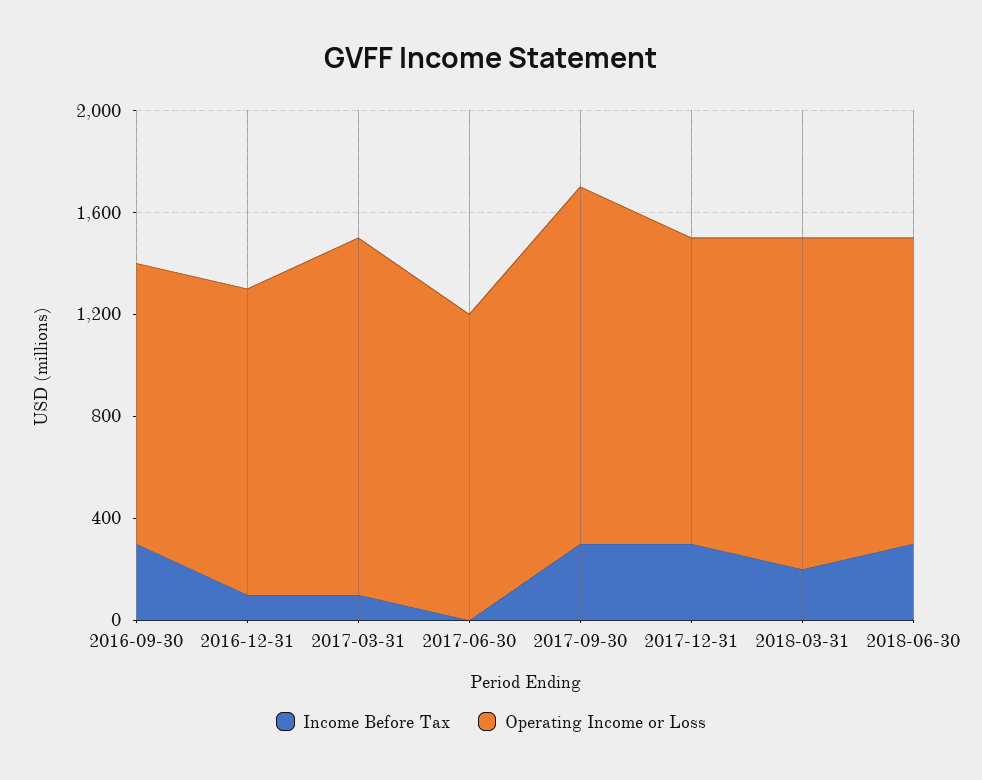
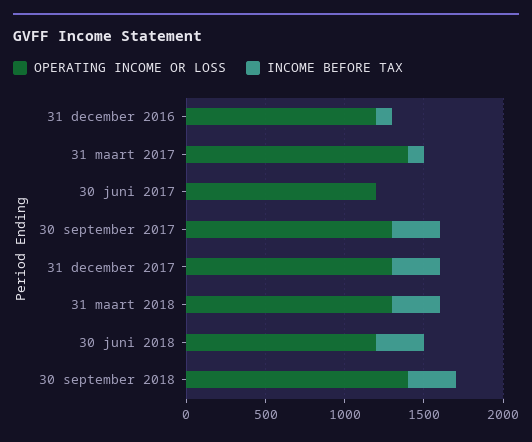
Income Before Tax, 2016-09-30: 300 -> none
Operating Income or Loss, 2016-09-30: 1100 -> none
Operating Income or Loss, 2017-09-30: 1400 -> 1300
Operating Income or Loss, 2017-12-31: 1200 -> 1300
Income Before Tax, 2018-03-31: 200 -> 300
Operating Income or Loss, 30 september 2018: none -> 1400
Income Before Tax, 30 september 2018: none -> 300

